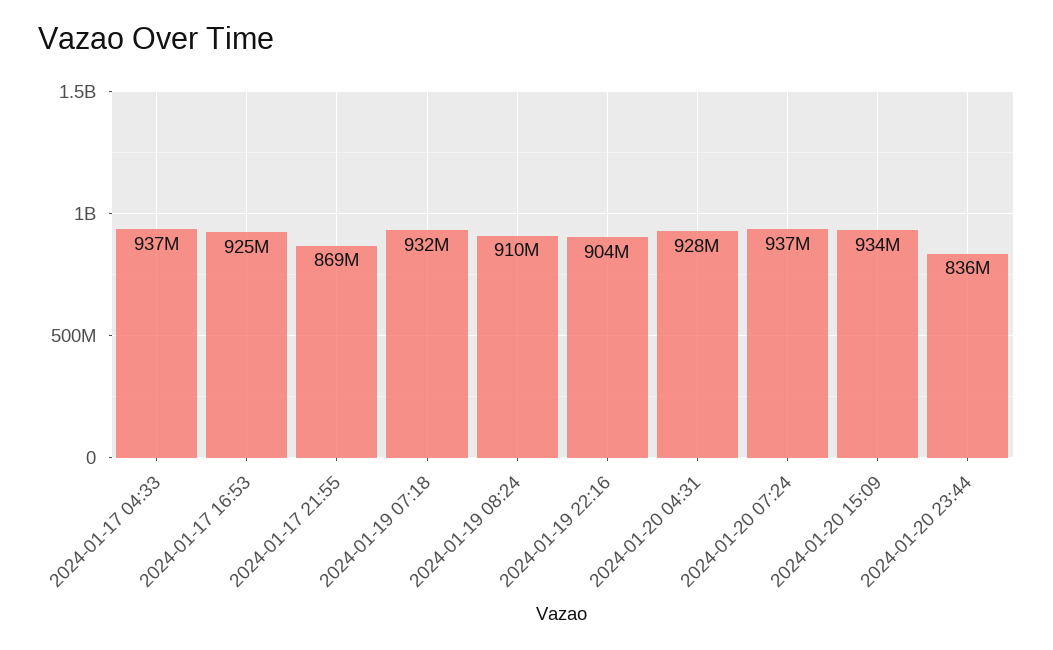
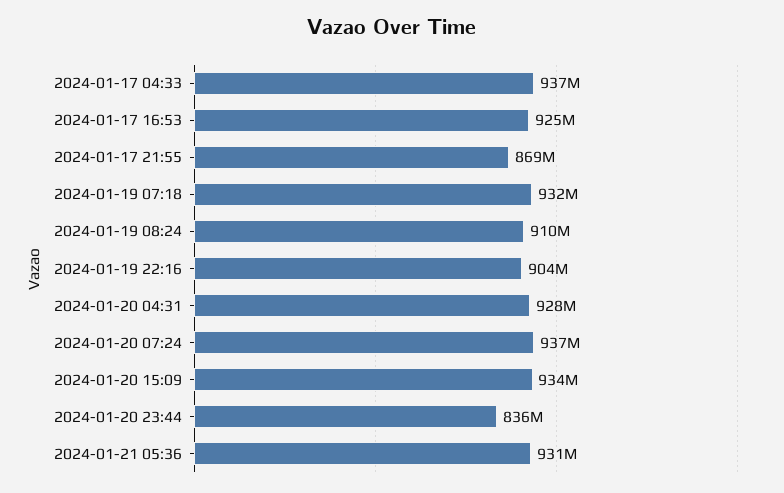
2024-01-21 05:36: none -> 931000000

